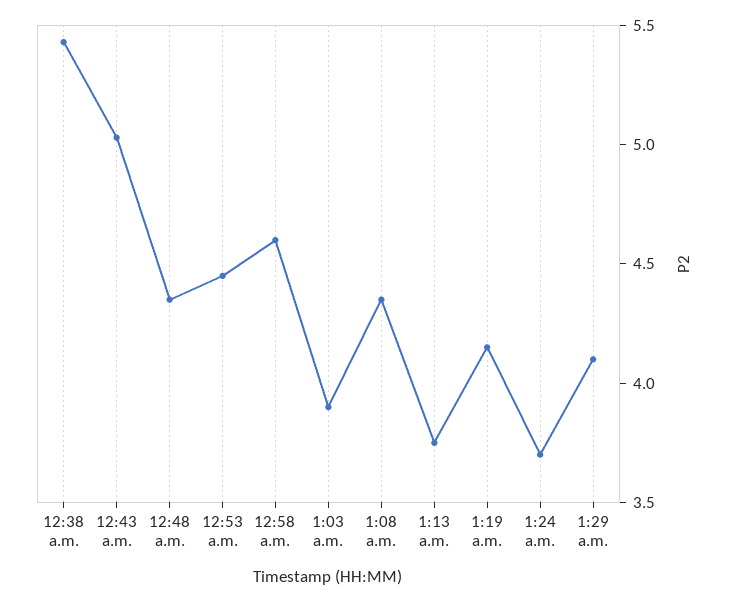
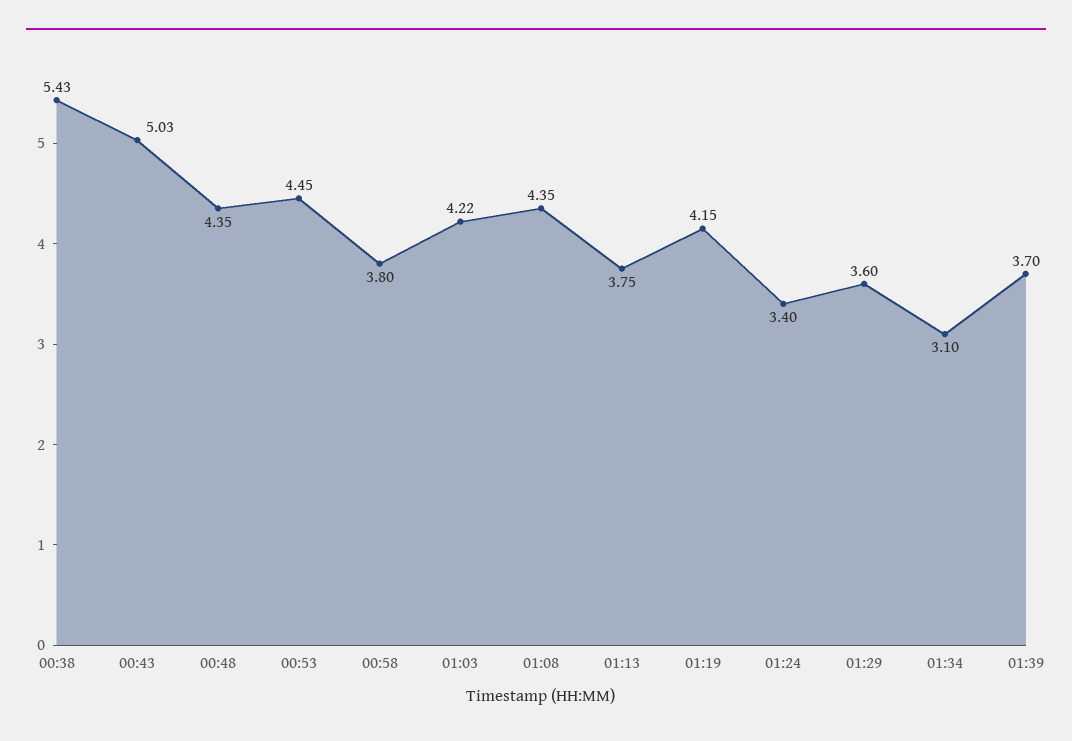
12:58 a.m.: 4.6 -> 3.8
1:03 a.m.: 3.9 -> 4.22
1:24 a.m.: 3.7 -> 3.4
1:29 a.m.: 4.1 -> 3.6
01:34: none -> 3.1
01:39: none -> 3.7

